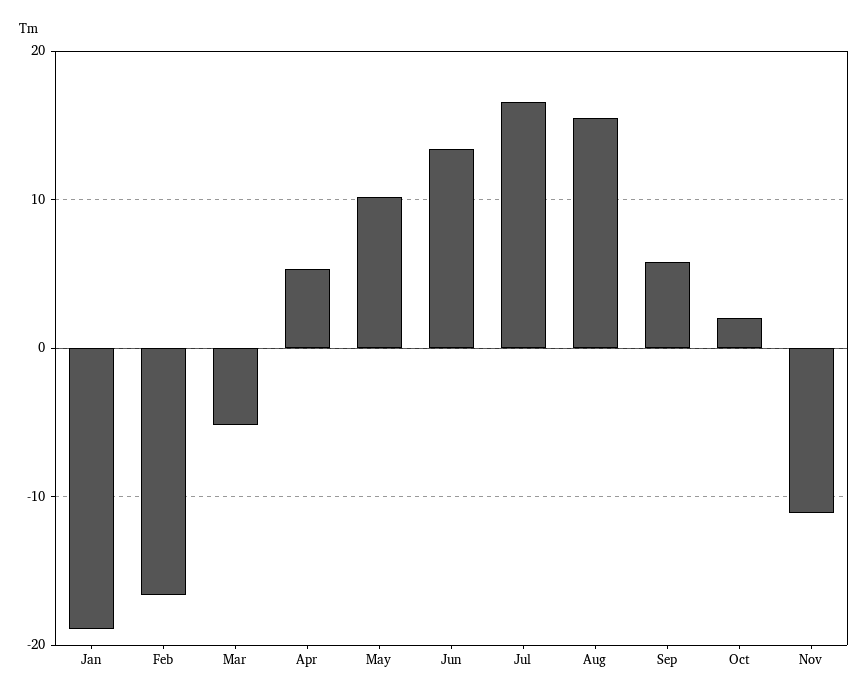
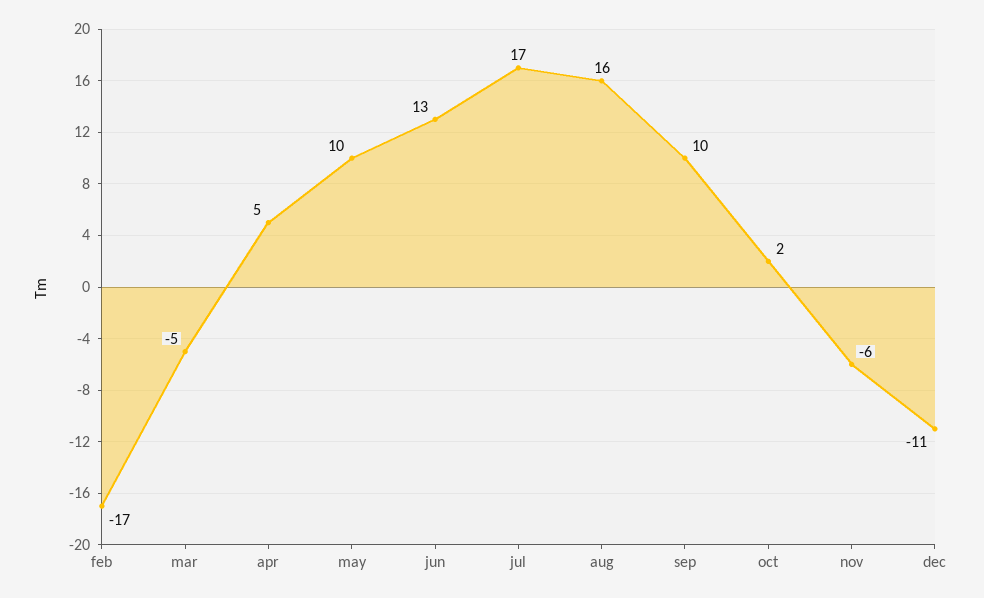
Jan: -19 -> none
Sep: 6 -> 10
Nov: -11 -> -6
dec: none -> -11

